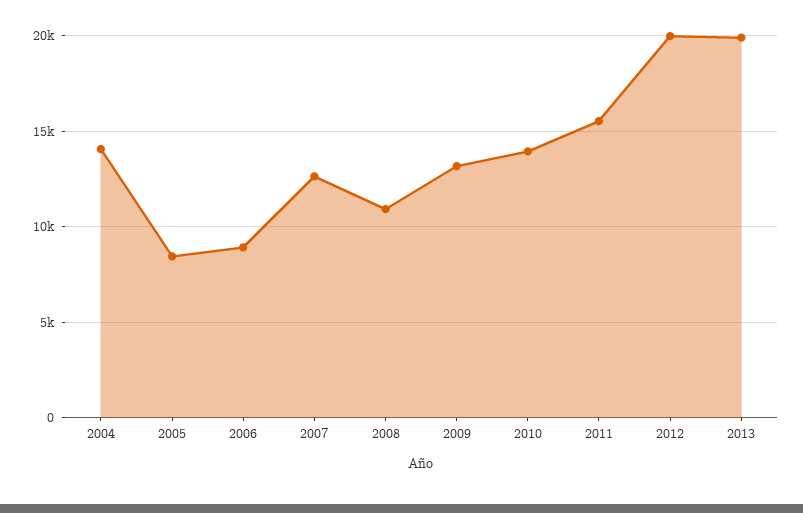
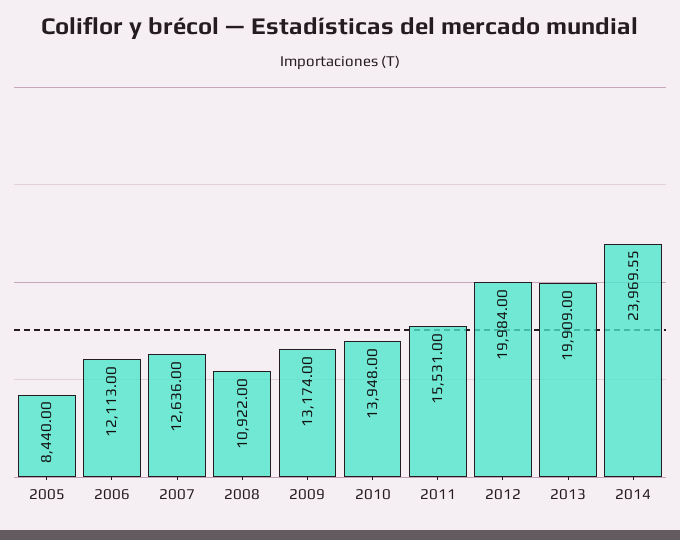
2004: 14000 -> none
2006: 9000 -> 12113
2014: none -> 23969.55

